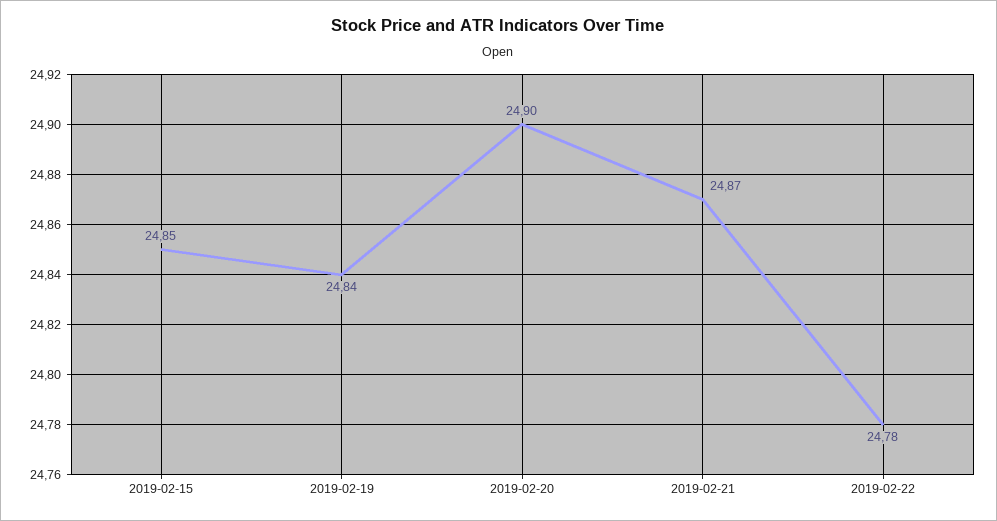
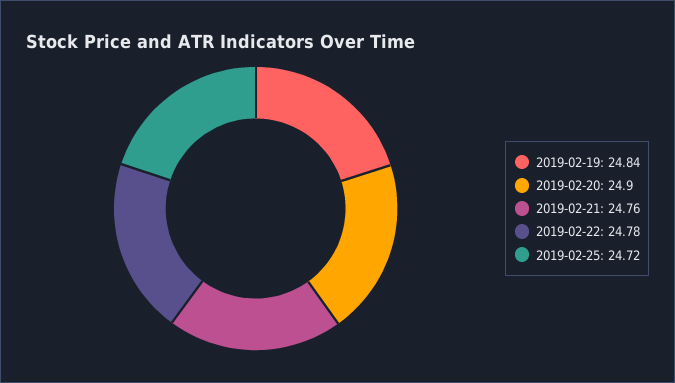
2019-02-15: 24.85 -> none
2019-02-21: 24.87 -> 24.76
2019-02-25: none -> 24.72

